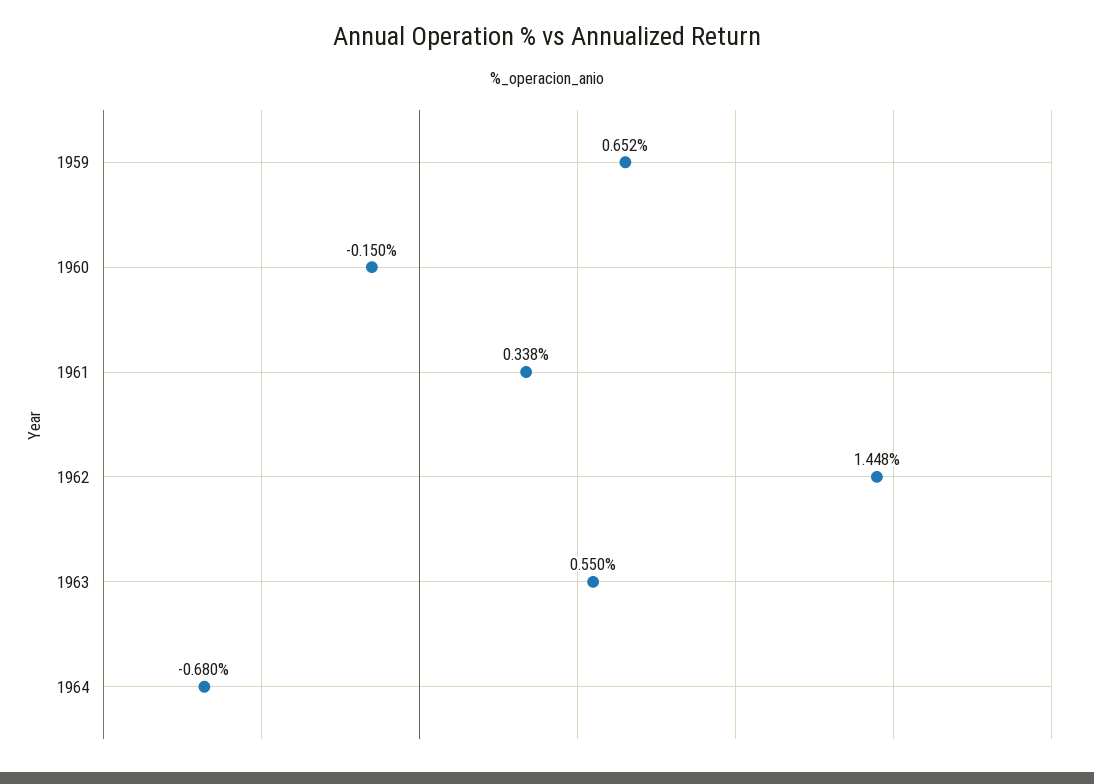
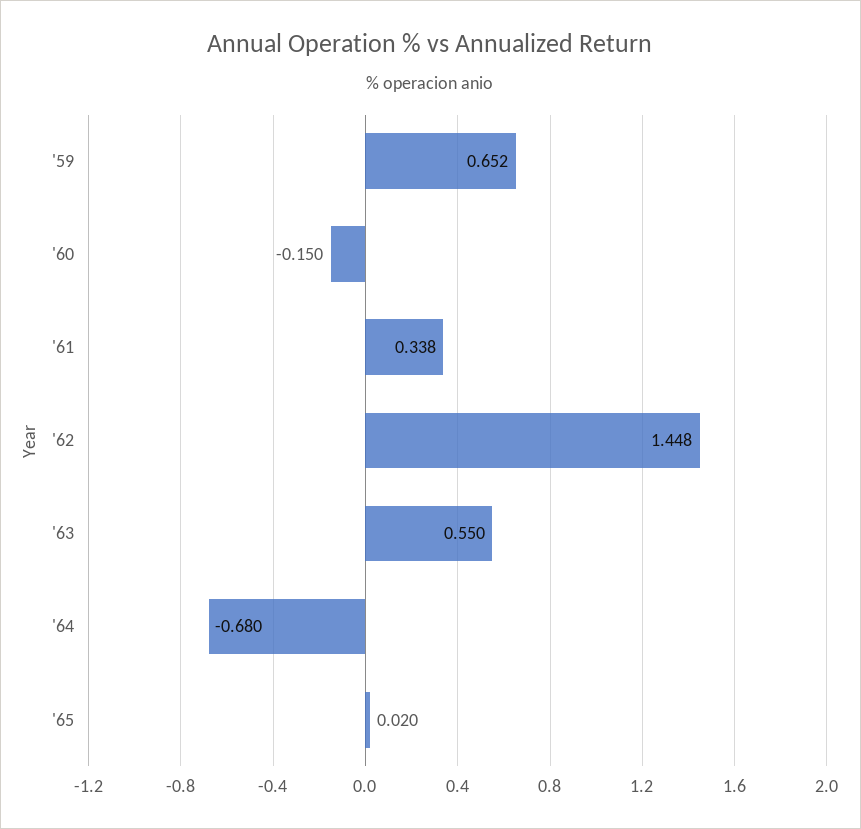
'65: none -> 0.02

